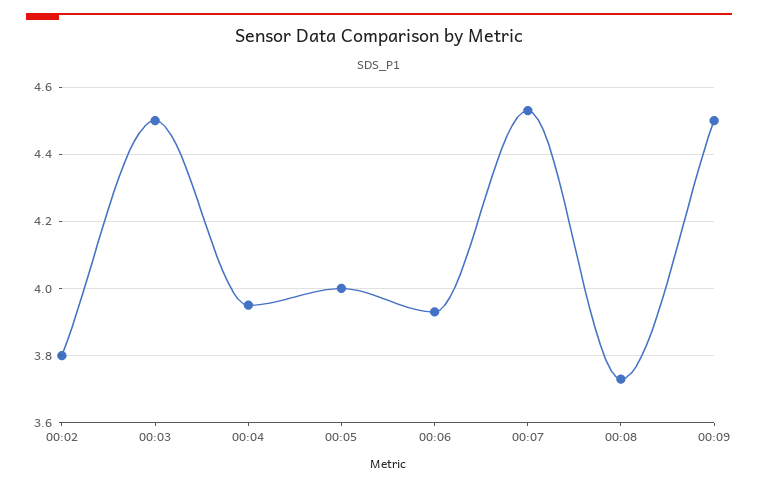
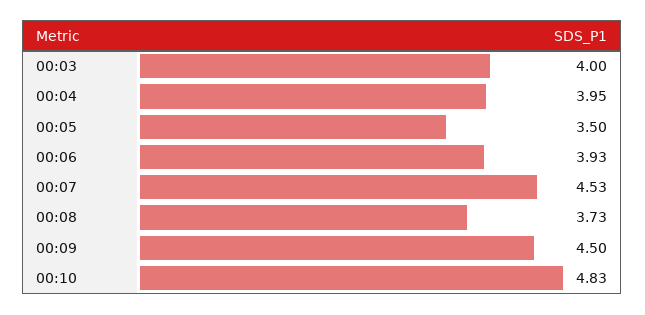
00:02: 3.8 -> none
00:03: 4.5 -> 4
00:05: 4 -> 3.5
00:10: none -> 4.83

